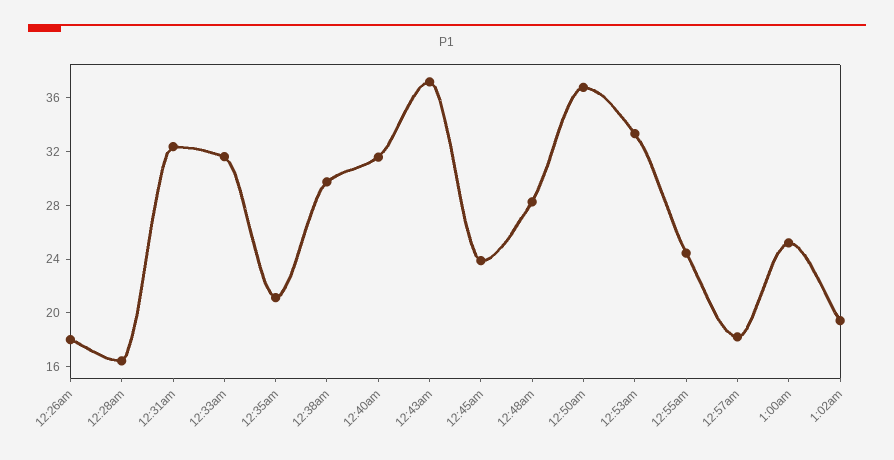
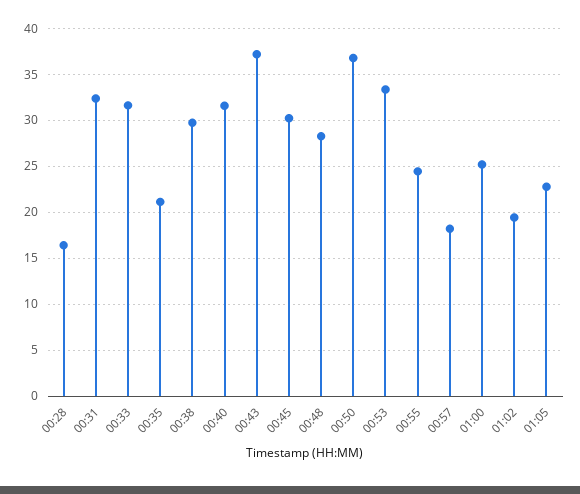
12:26am: 18 -> none
12:45am: 24 -> 30
01:05: none -> 23

